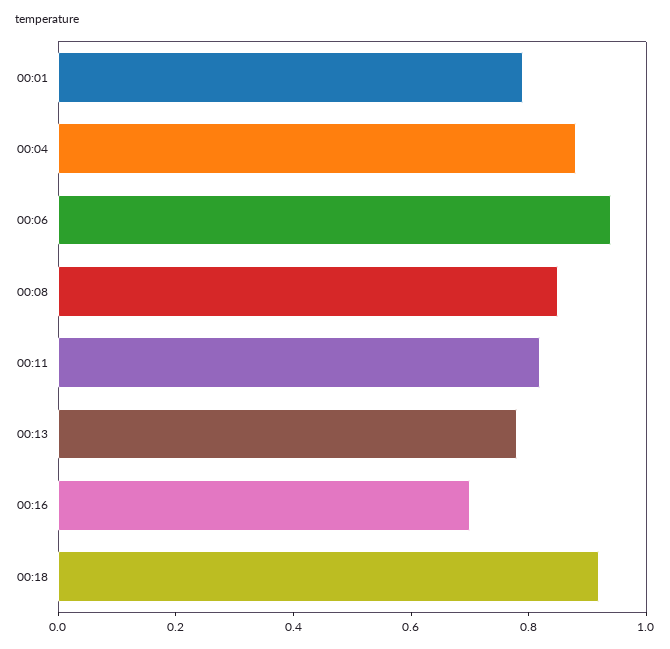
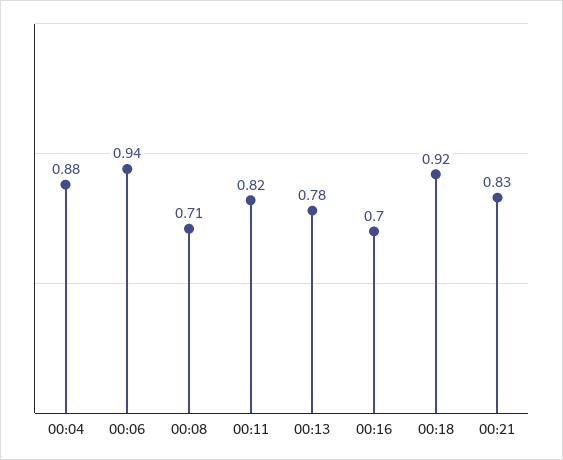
00:01: 0.8 -> none
00:08: 0.85 -> 0.71
00:21: none -> 0.83

